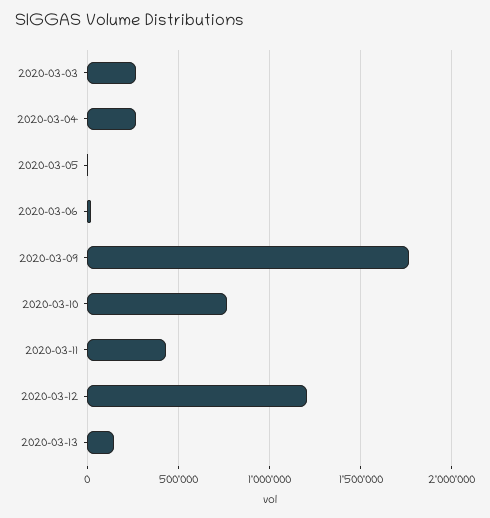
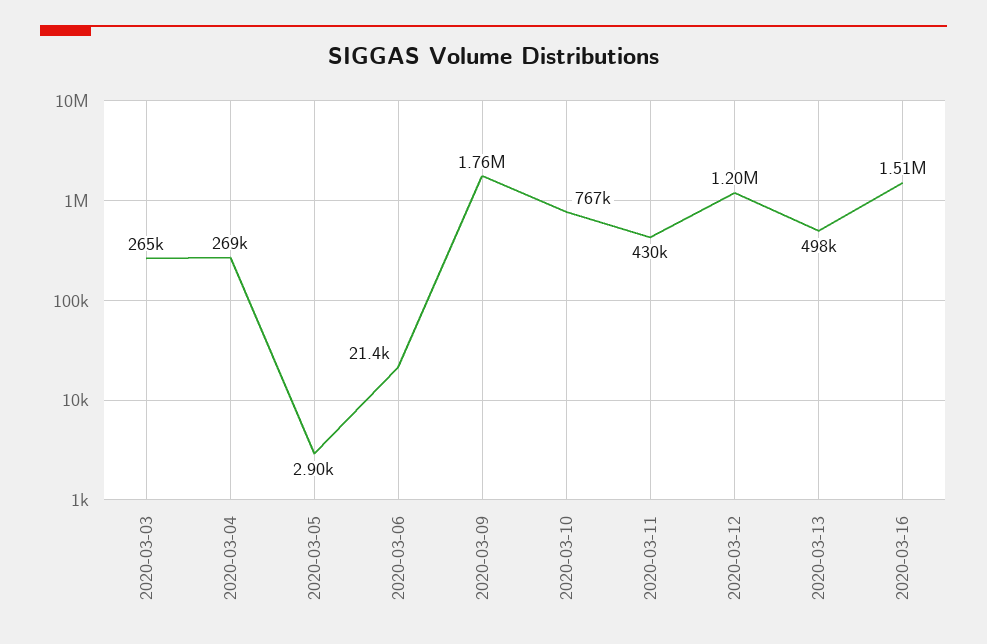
2020-03-13: 150000 -> 498000
2020-03-16: none -> 1510000

